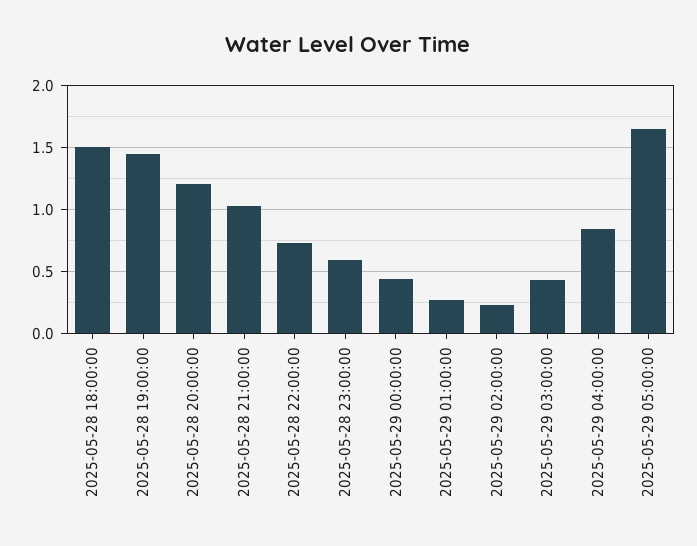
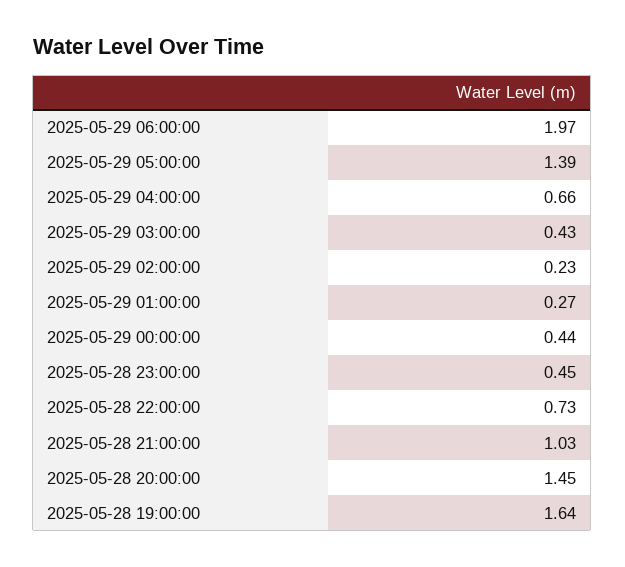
2025-05-28 18:00:00: 1.5 -> none
2025-05-28 19:00:00: 1.45 -> 1.64
2025-05-28 20:00:00: 1.2 -> 1.45
2025-05-28 23:00:00: 0.6 -> 0.45
2025-05-29 04:00:00: 0.85 -> 0.66
2025-05-29 05:00:00: 1.65 -> 1.39
2025-05-29 06:00:00: none -> 1.97

